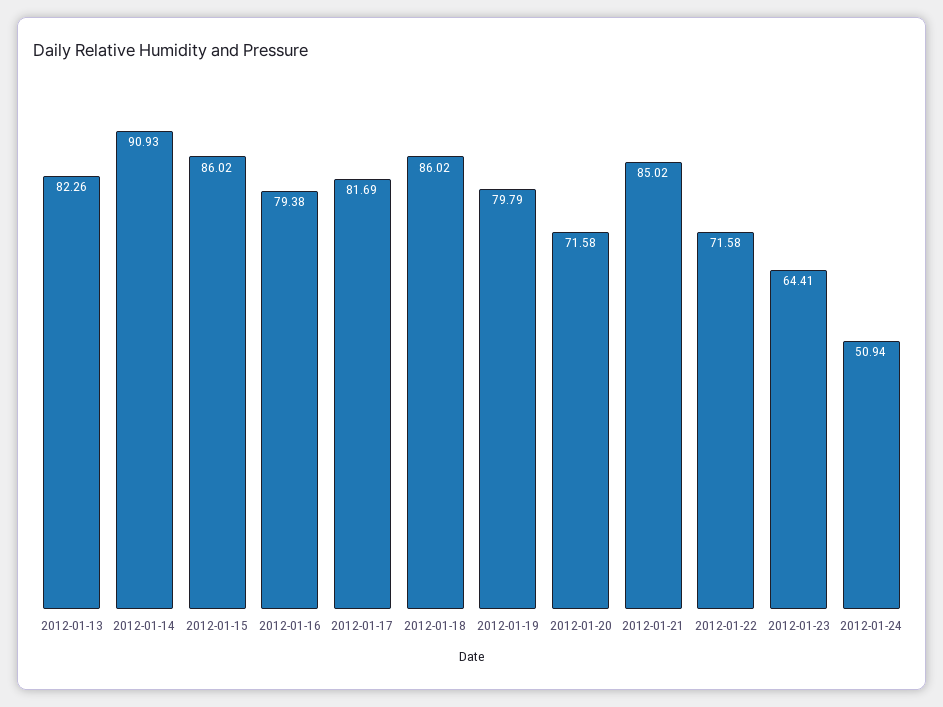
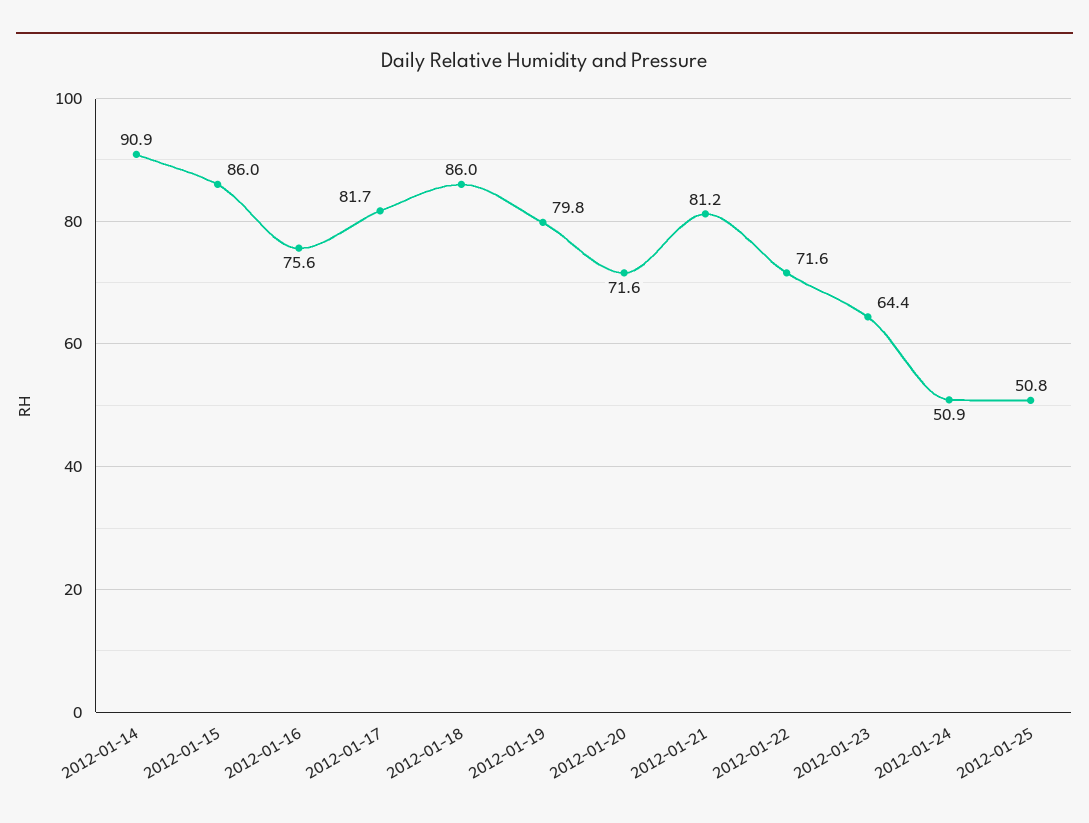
2012-01-13: 82.26 -> none
2012-01-16: 79.38 -> 75.6
2012-01-21: 85.02 -> 81.2
2012-01-25: none -> 50.8

